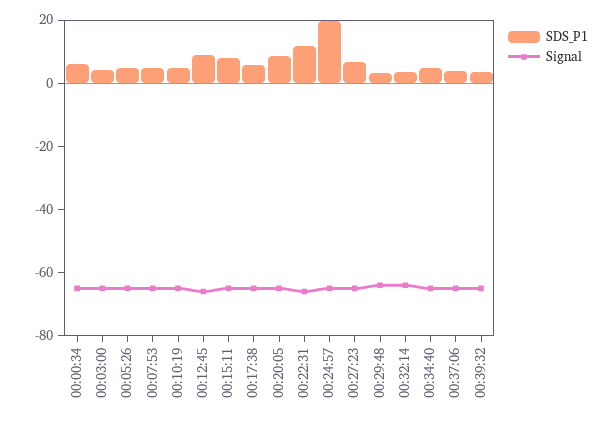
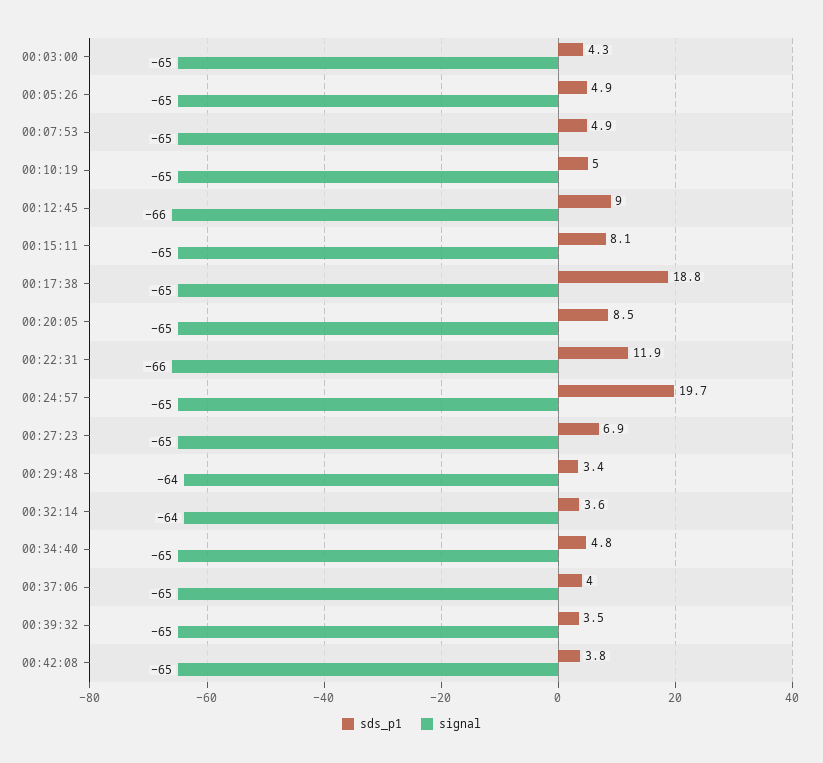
SDS_P1, 00:00:34: 5 -> none
Signal, 00:00:34: -65 -> none
SDS_P1, 00:17:38: 5 -> 18.8
SDS_P1, 00:42:08: none -> 3.8
Signal, 00:42:08: none -> -65

